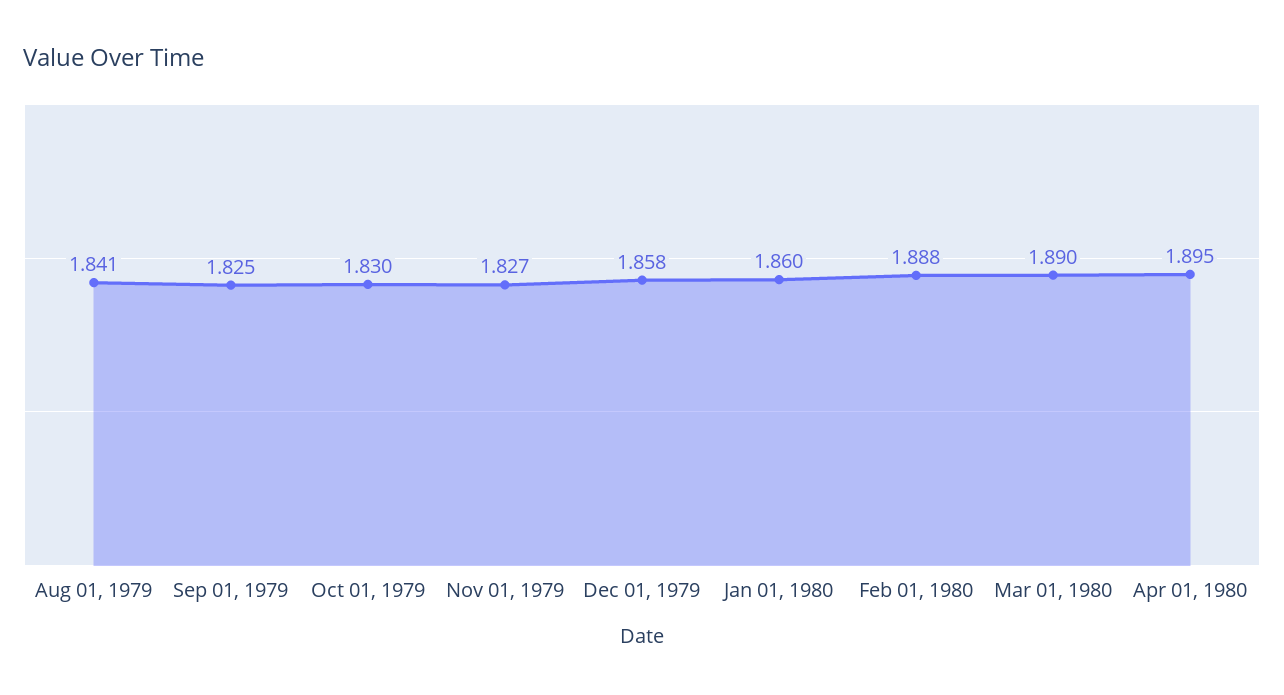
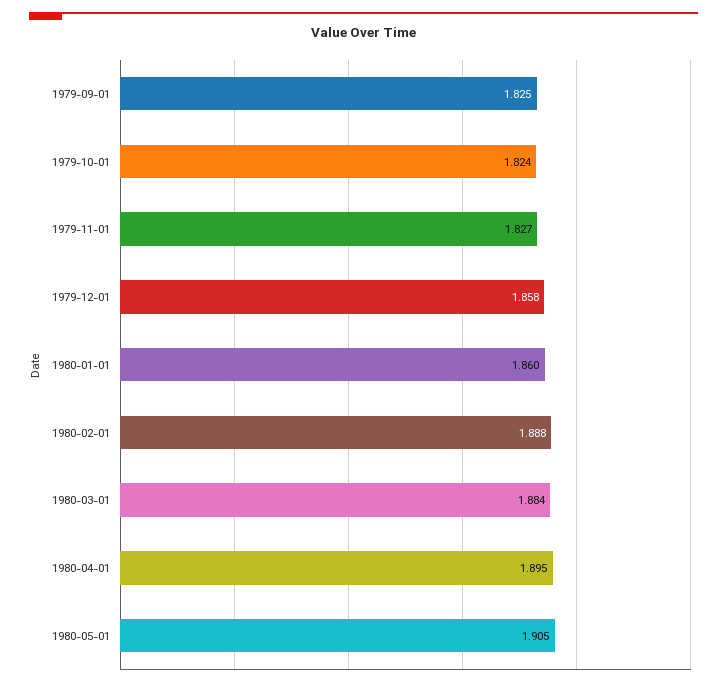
Aug 01, 1979: 1.841 -> none
Oct 01, 1979: 1.83 -> 1.824
Mar 01, 1980: 1.89 -> 1.884
1980-05-01: none -> 1.905

